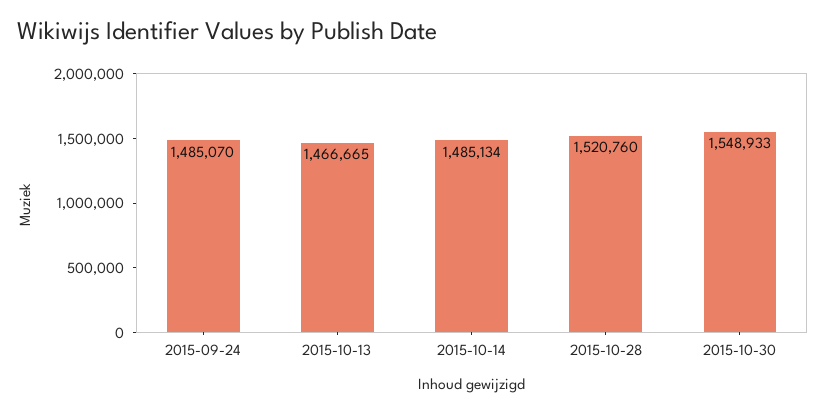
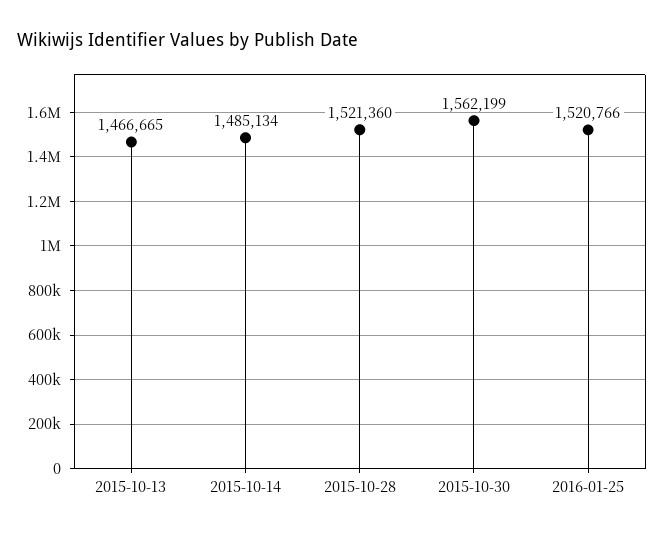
2015-09-24: 1485070 -> none
2015-10-28: 1520760 -> 1521360
2015-10-30: 1548933 -> 1562199
2016-01-25: none -> 1520766

